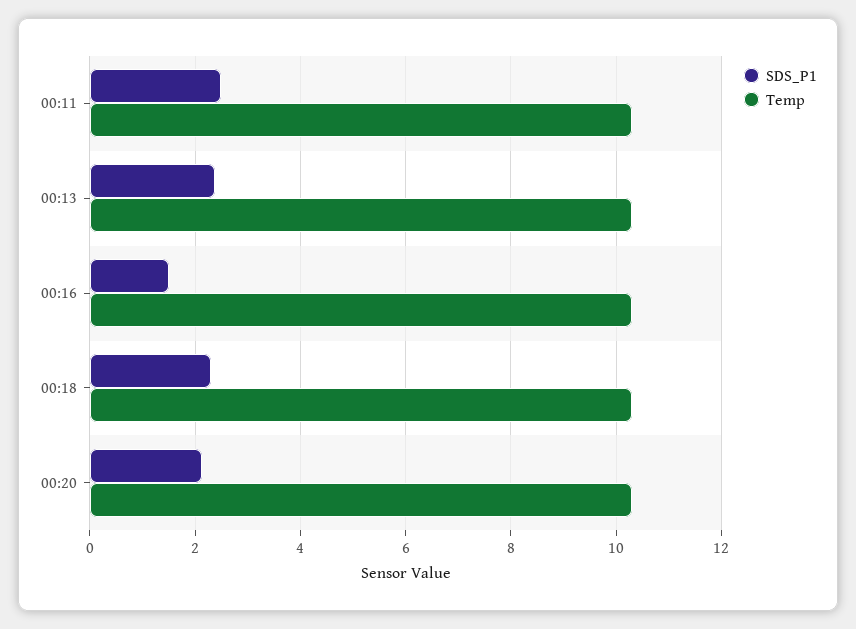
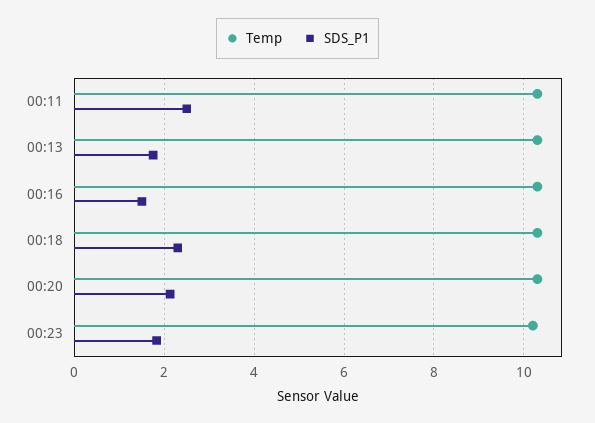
SDS_P1, 00:13: 2.4 -> 1.8
Temp, 00:23: none -> 10.2
SDS_P1, 00:23: none -> 1.8

